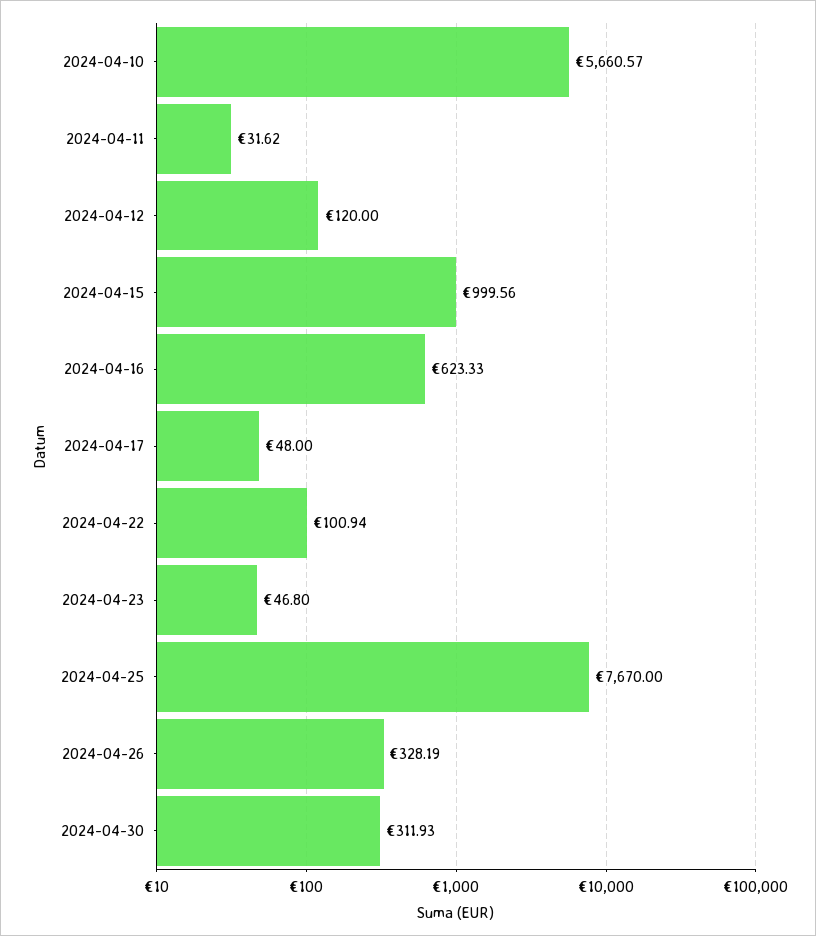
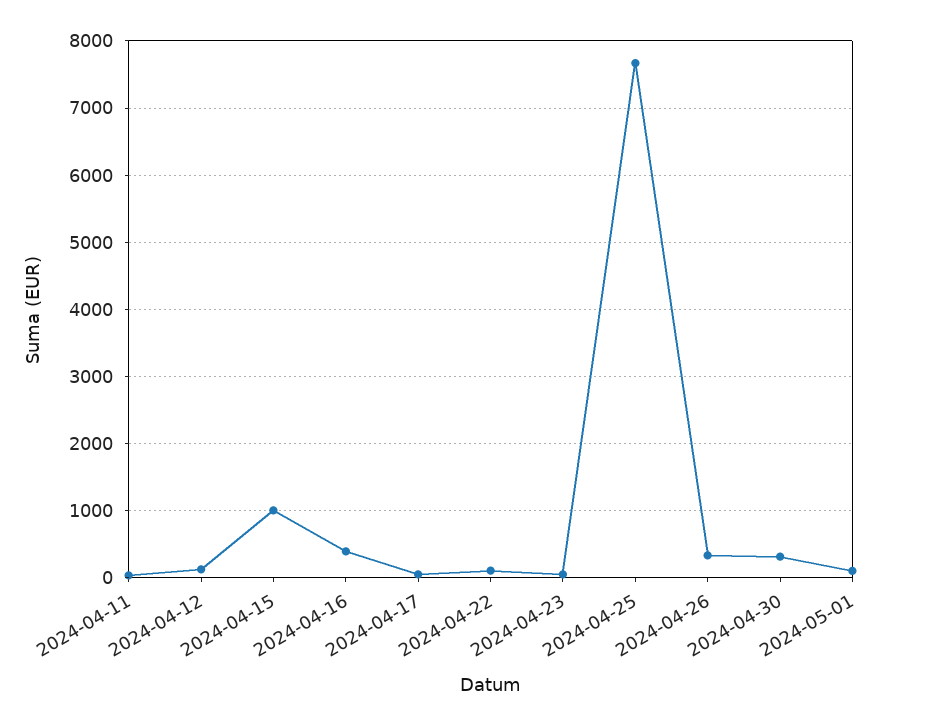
2024-04-10: 5660.57 -> none
2024-04-16: 623.33 -> 400
2024-05-01: none -> 100

